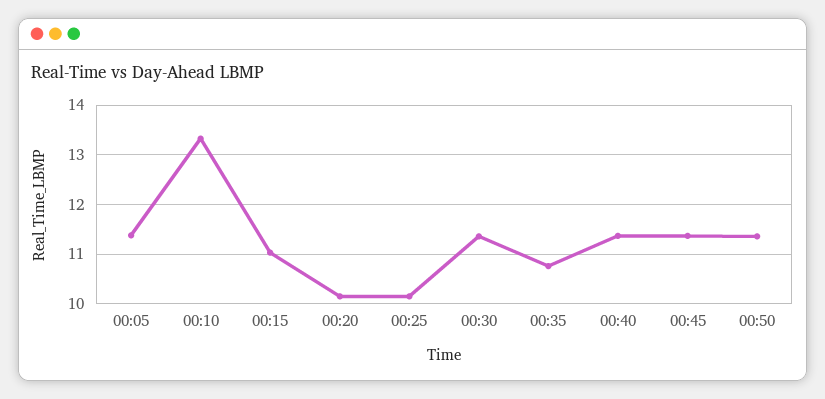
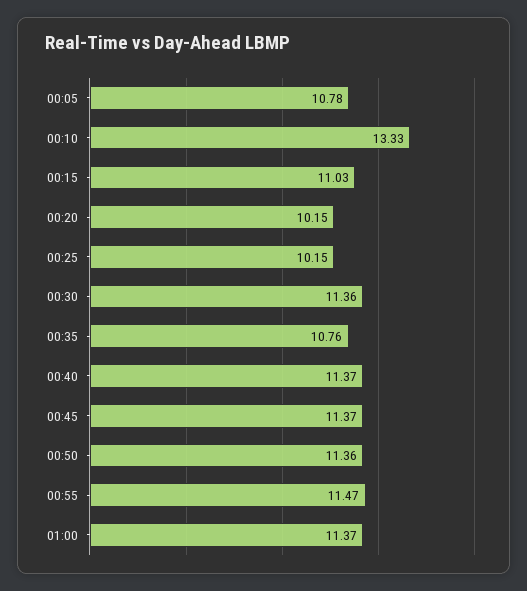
00:05: 11.4 -> 10.78
00:55: none -> 11.47
01:00: none -> 11.37

